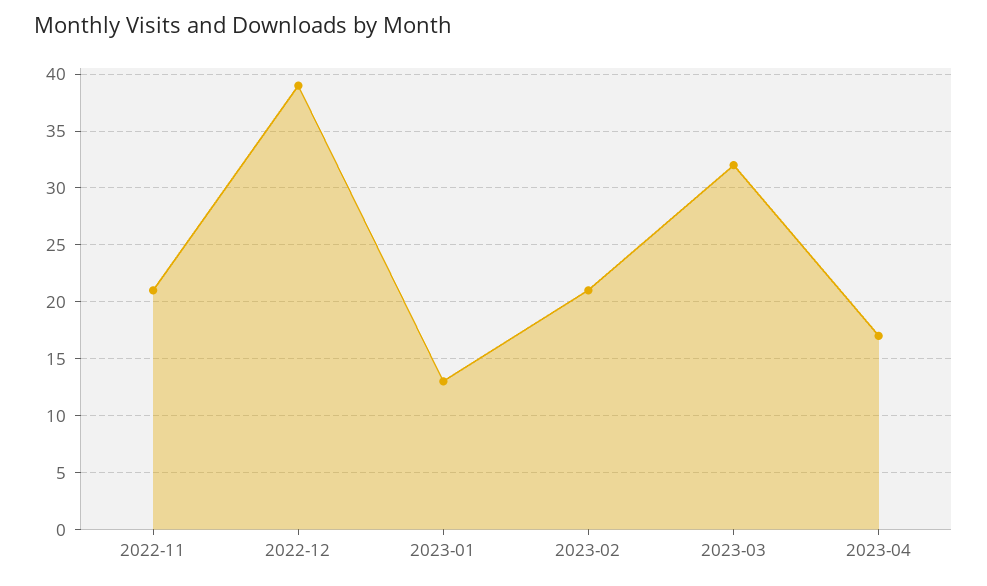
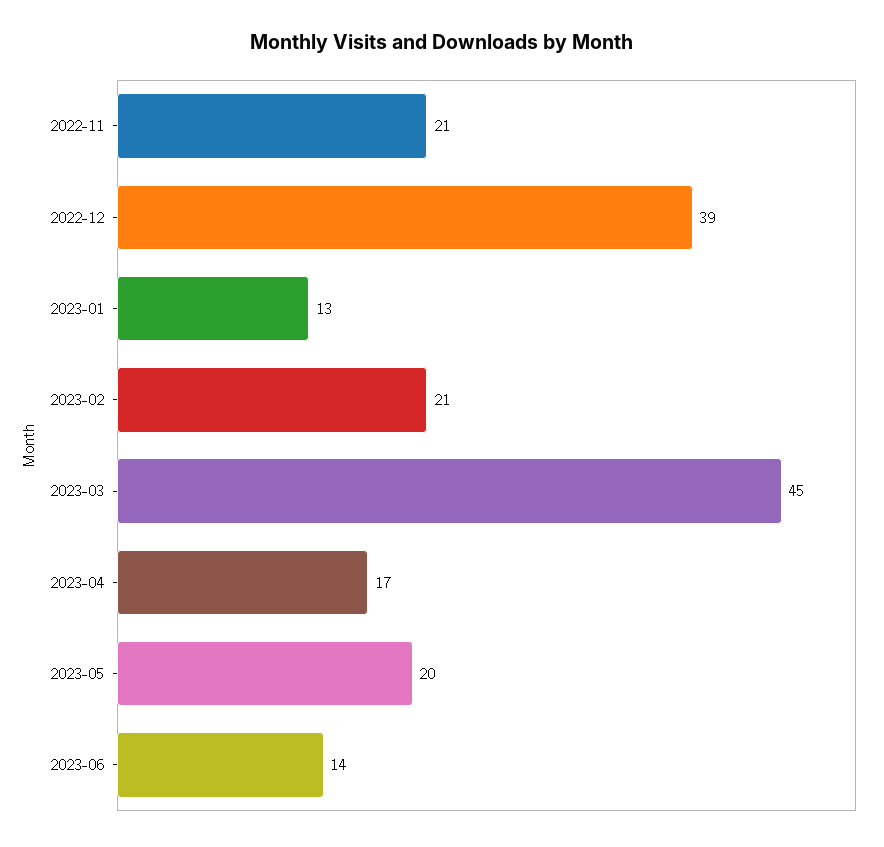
2023-03: 32 -> 45
2023-05: none -> 20
2023-06: none -> 14

